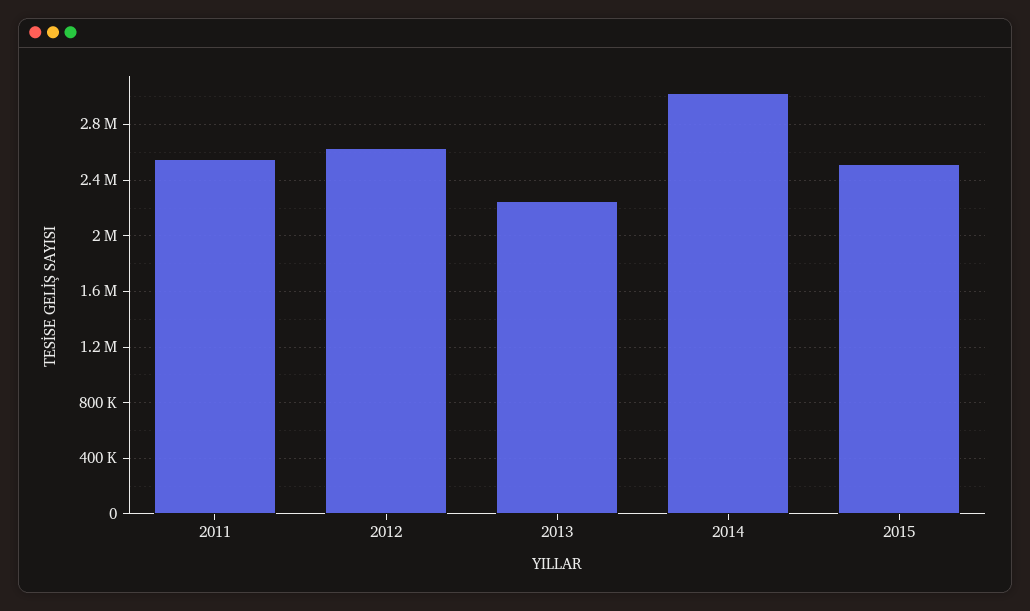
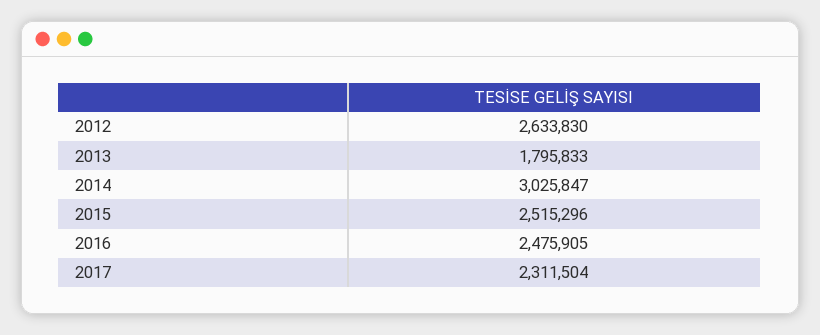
2011: 2550000 -> none
2013: 2250000 -> 1795833
2016: none -> 2475905
2017: none -> 2311504

